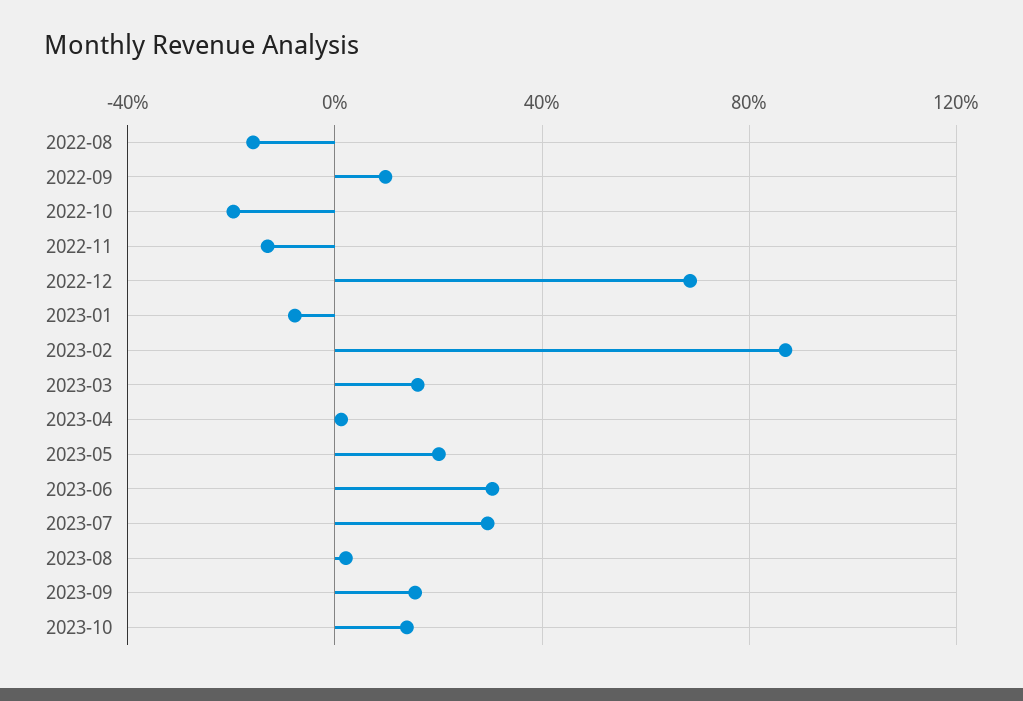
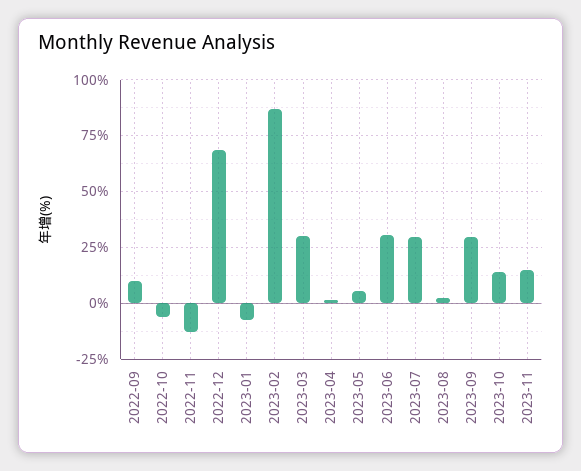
2022-08: -15 -> none
2022-10: -20 -> -5
2023-03: 15 -> 30
2023-05: 20 -> 5
2023-09: 15 -> 30
2023-11: none -> 15

